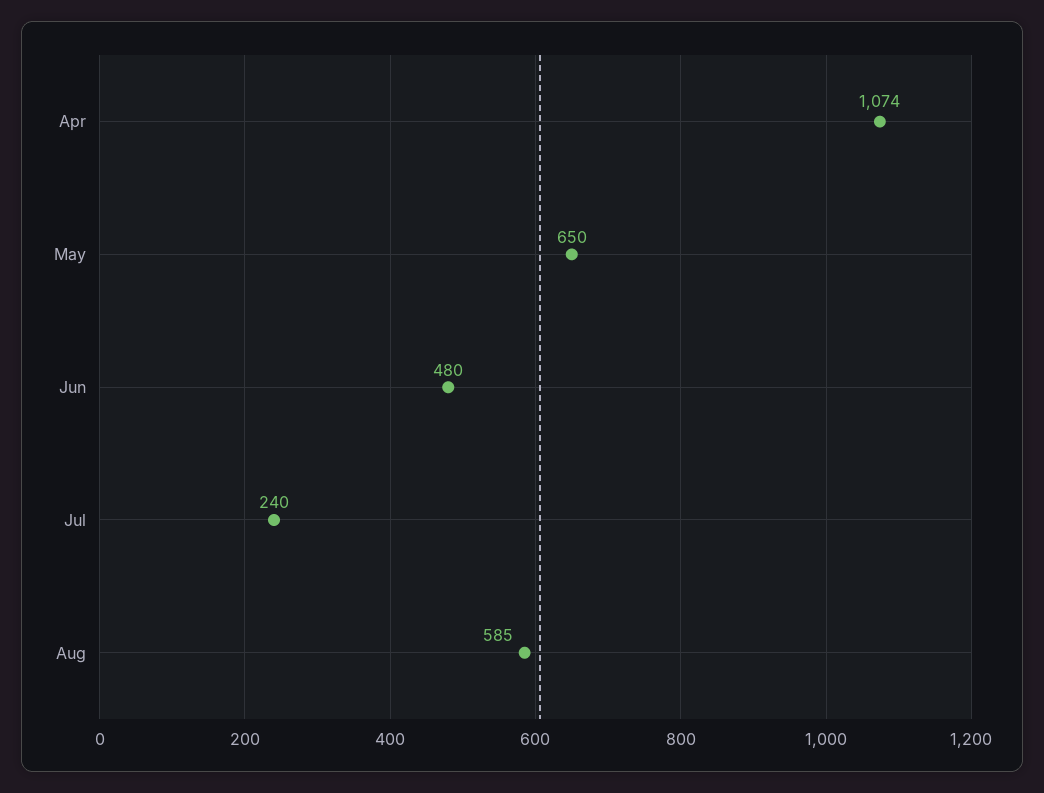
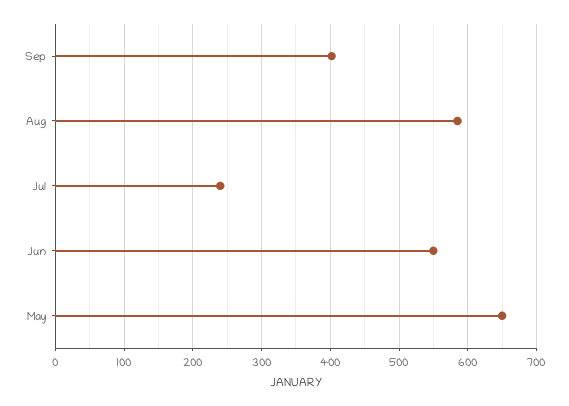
Apr: 1074 -> none
Jun: 480 -> 550
Sep: none -> 400

